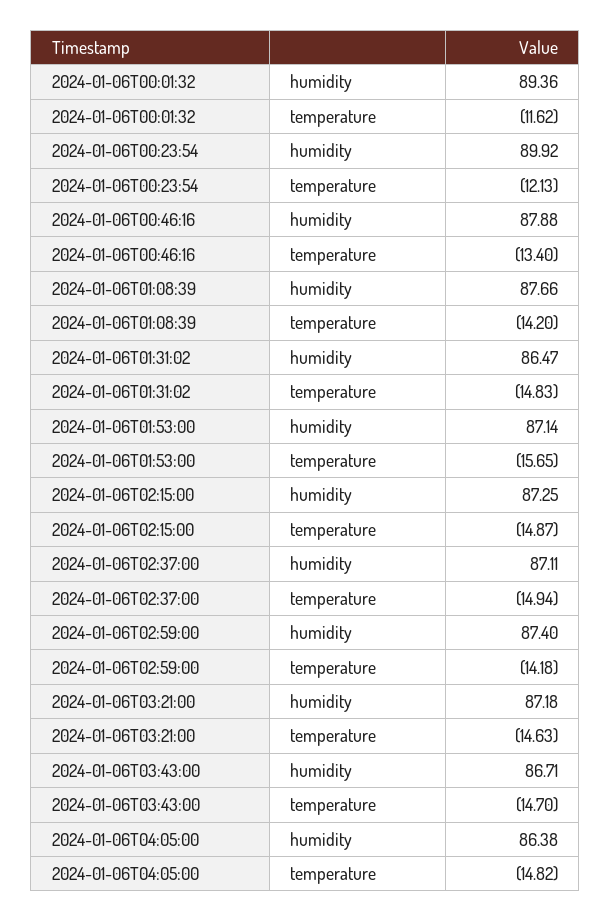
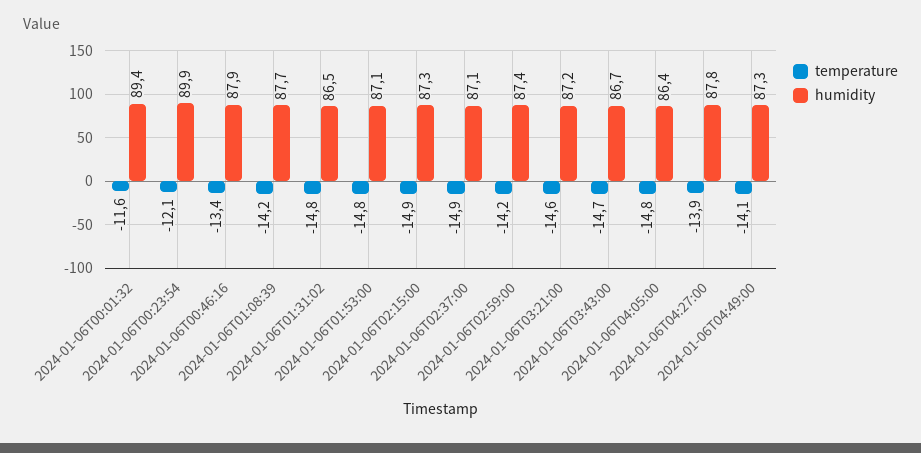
temperature, 2024-01-06T01:53:00: -15.65 -> -14.8
temperature, 2024-01-06T04:27:00: none -> -13.9
humidity, 2024-01-06T04:27:00: none -> 87.8
temperature, 2024-01-06T04:49:00: none -> -14.1
humidity, 2024-01-06T04:49:00: none -> 87.3

